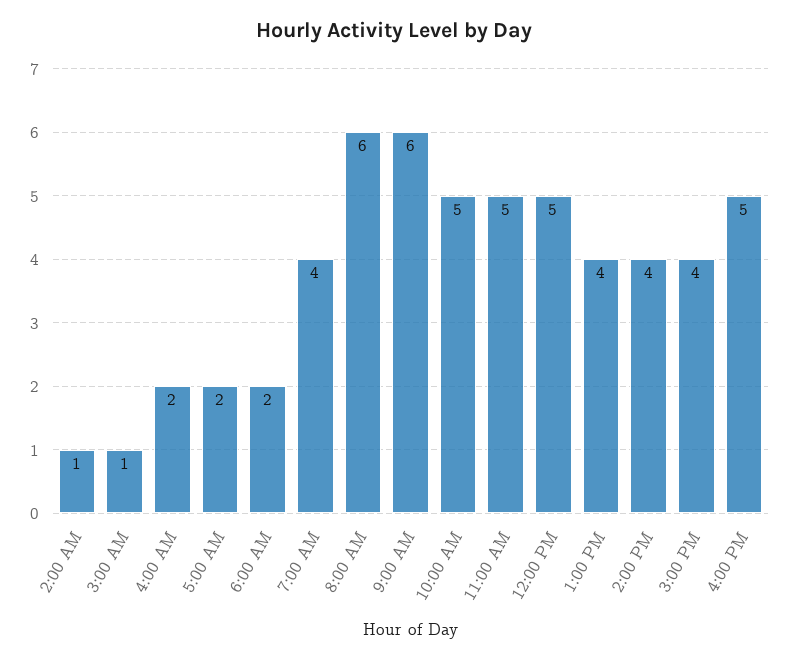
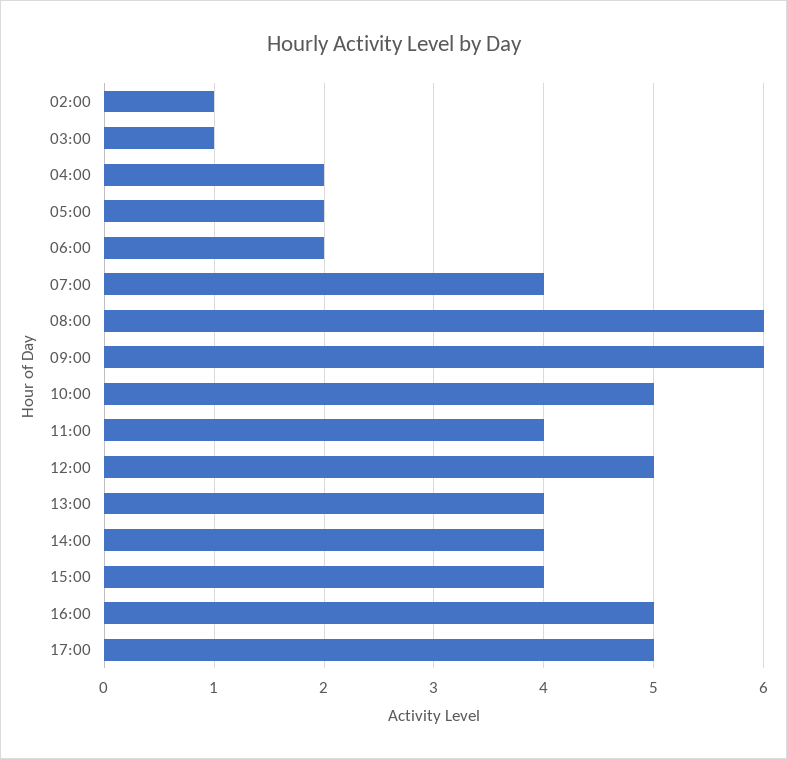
11:00 AM: 5 -> 4
17:00: none -> 5

